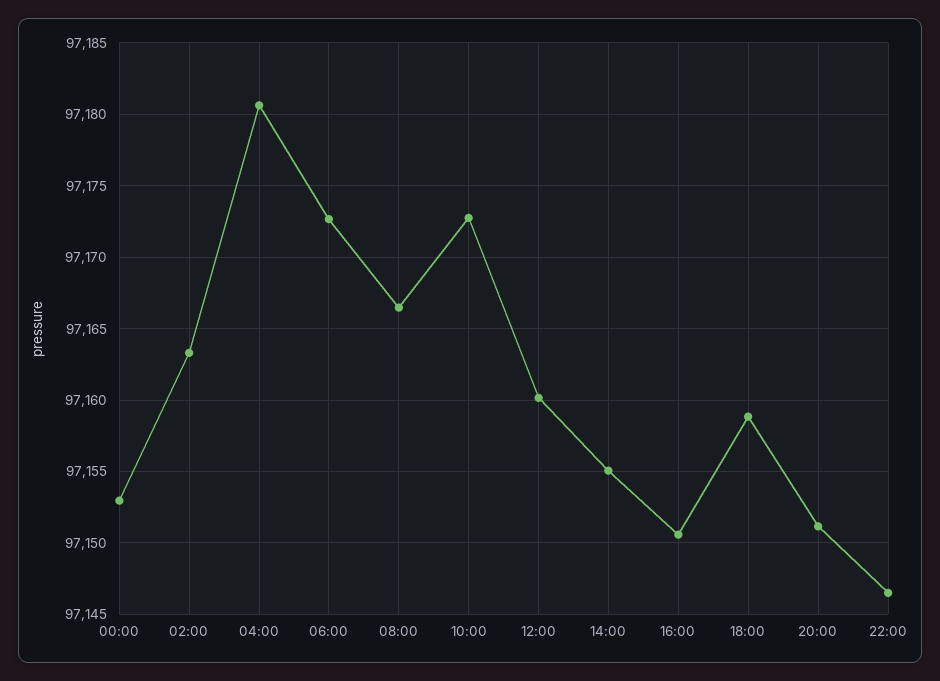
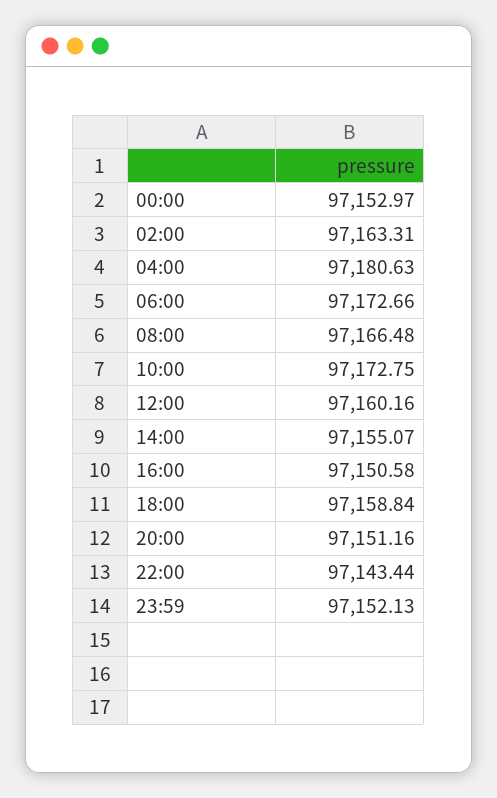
22:00: 97146.5 -> 97143.44
23:59: none -> 97152.13

